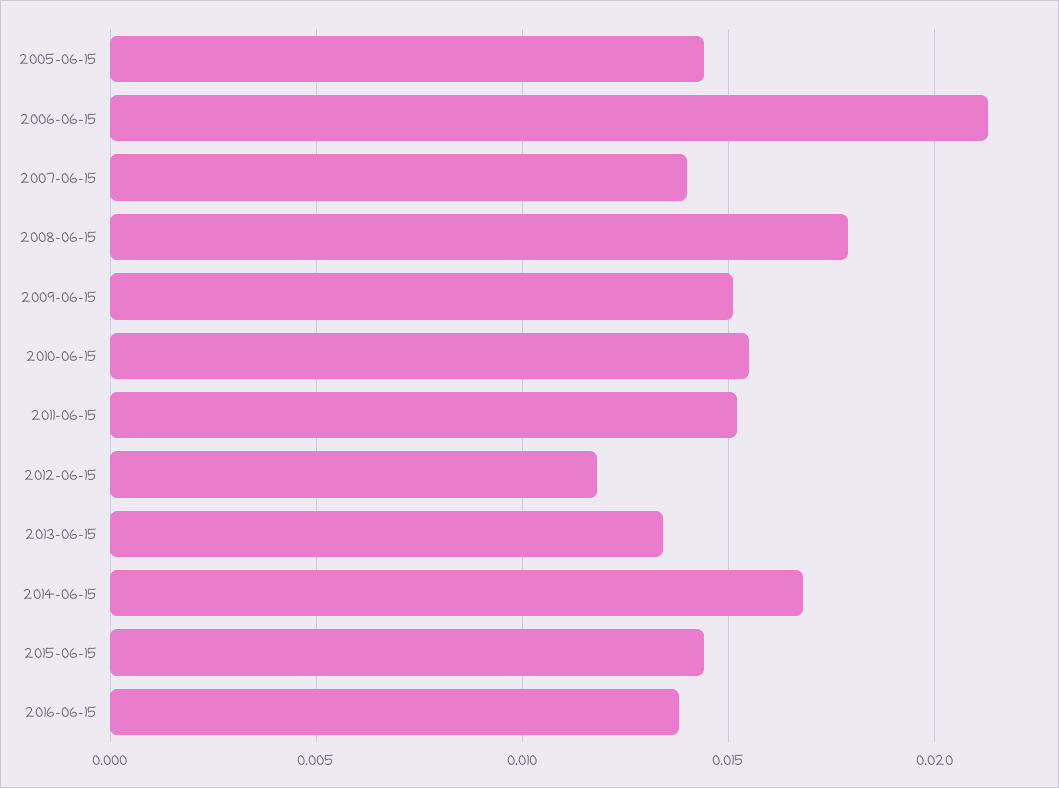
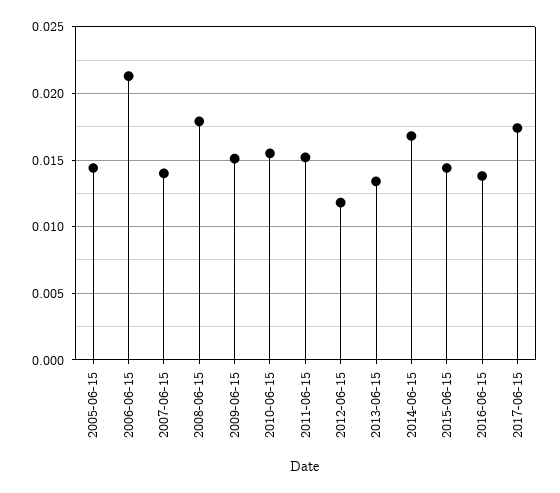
2017-06-15: none -> 0.0175

